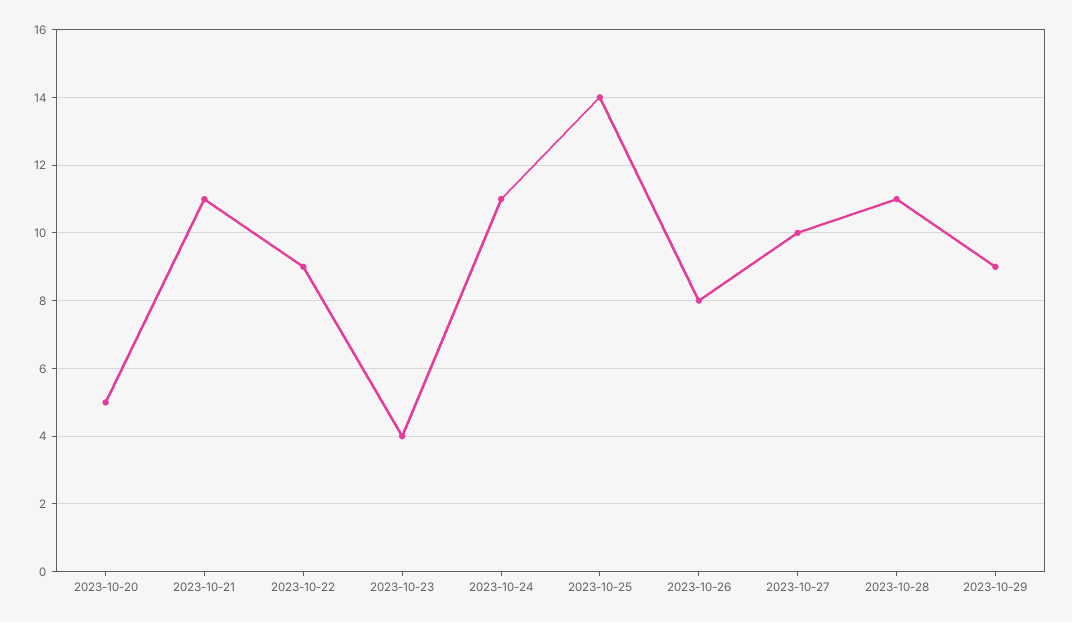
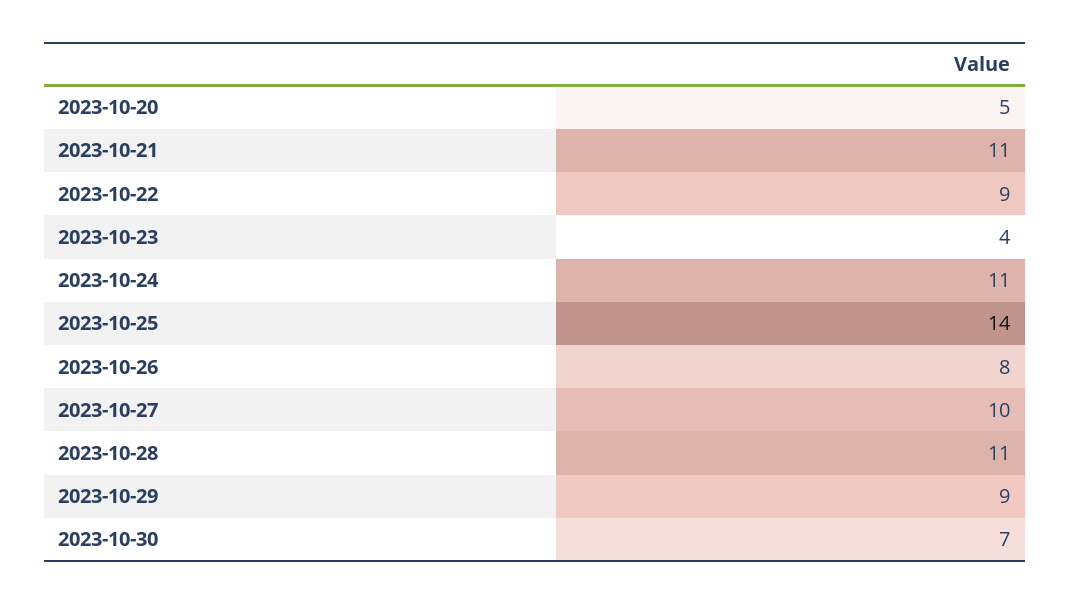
2023-10-30: none -> 7

